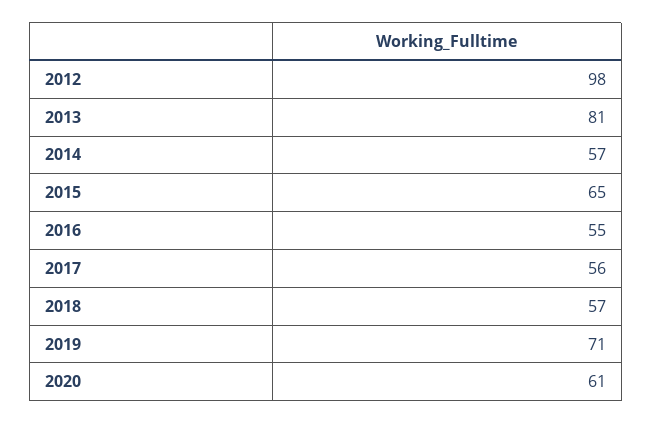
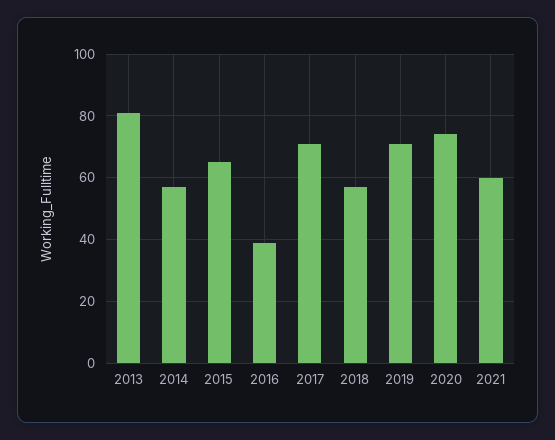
2012: 98 -> none
2016: 55 -> 40
2017: 56 -> 70
2020: 61 -> 75
2021: none -> 60

